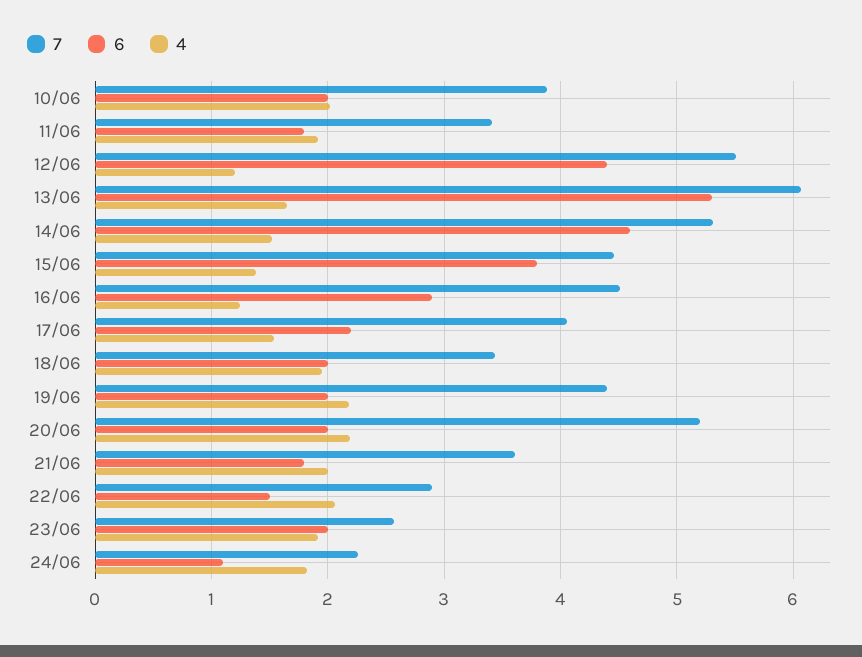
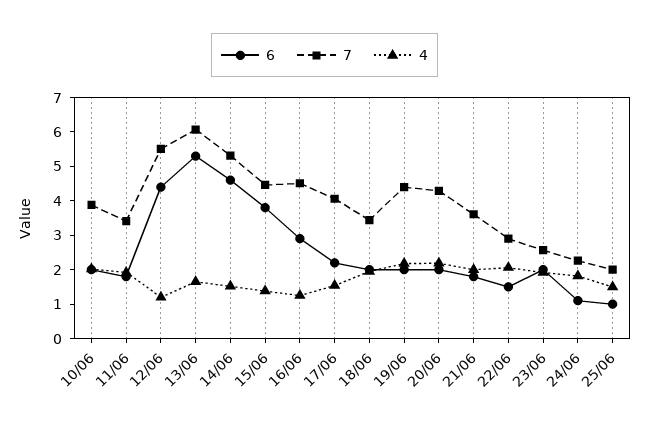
7, 20/06: 5.2 -> 4.25
6, 25/06: none -> 1
7, 25/06: none -> 2
4, 25/06: none -> 1.5

